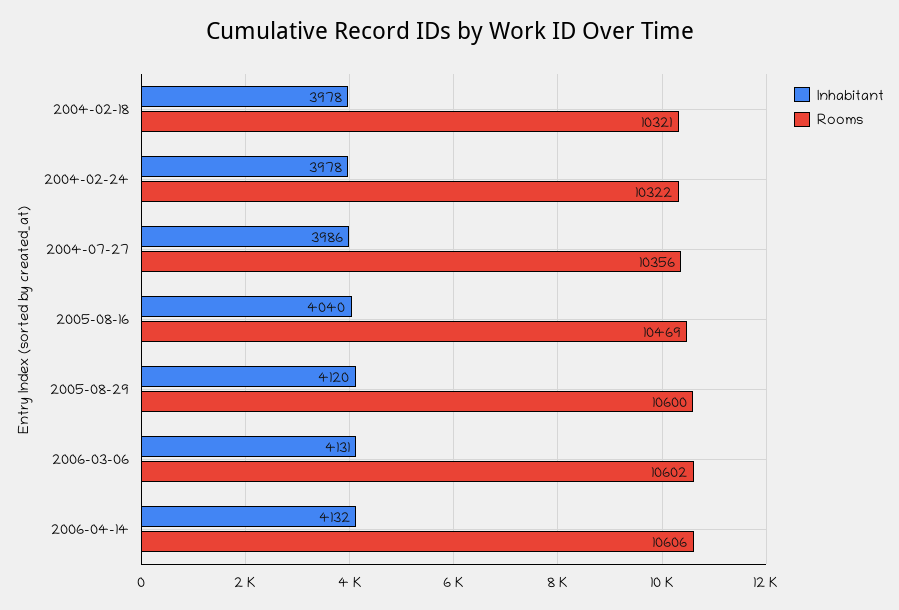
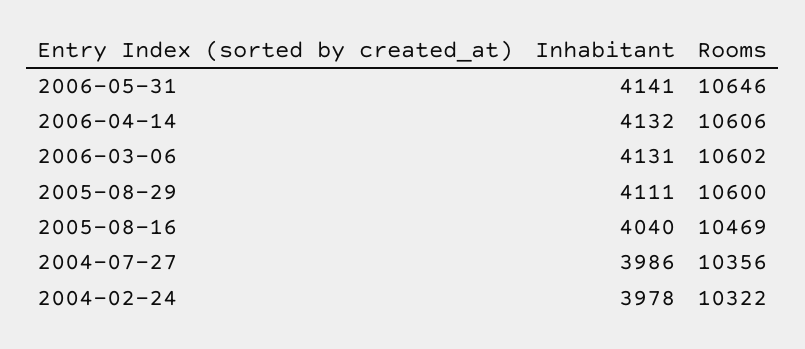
Inhabitant, 2004-02-18: 3978 -> none
Rooms, 2004-02-18: 10321 -> none
Inhabitant, 2005-08-29: 4120 -> 4111
Inhabitant, 2006-05-31: none -> 4141
Rooms, 2006-05-31: none -> 10646

